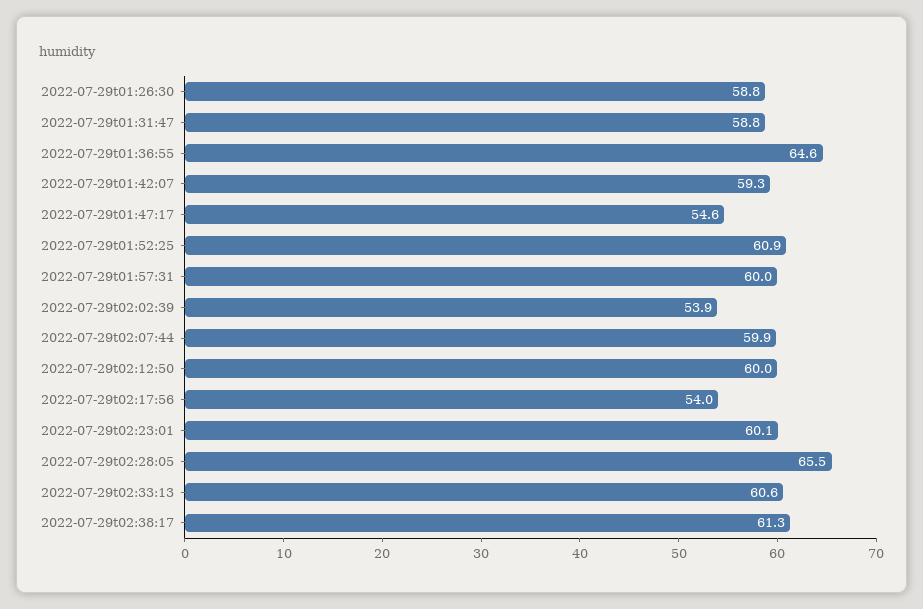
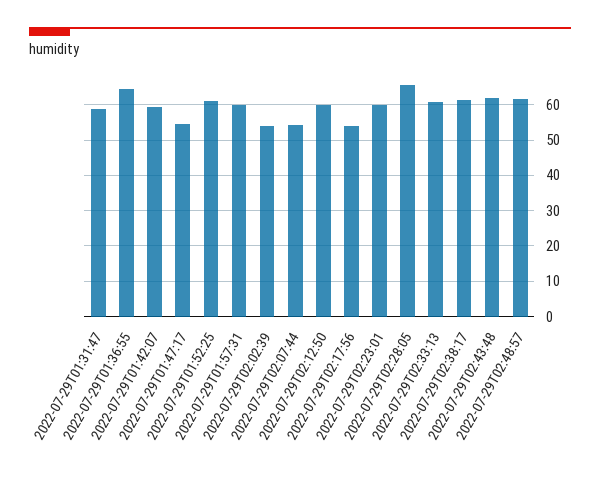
2022-07-29t01:26:30: 58.8 -> none
2022-07-29t02:07:44: 59.9 -> 54
2022-07-29T02:43:48: none -> 62
2022-07-29T02:48:57: none -> 62

